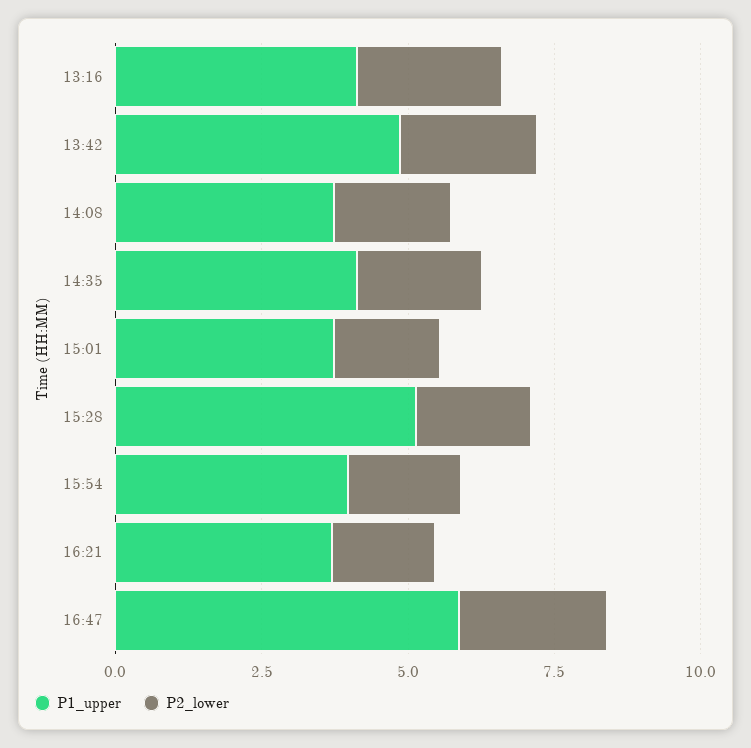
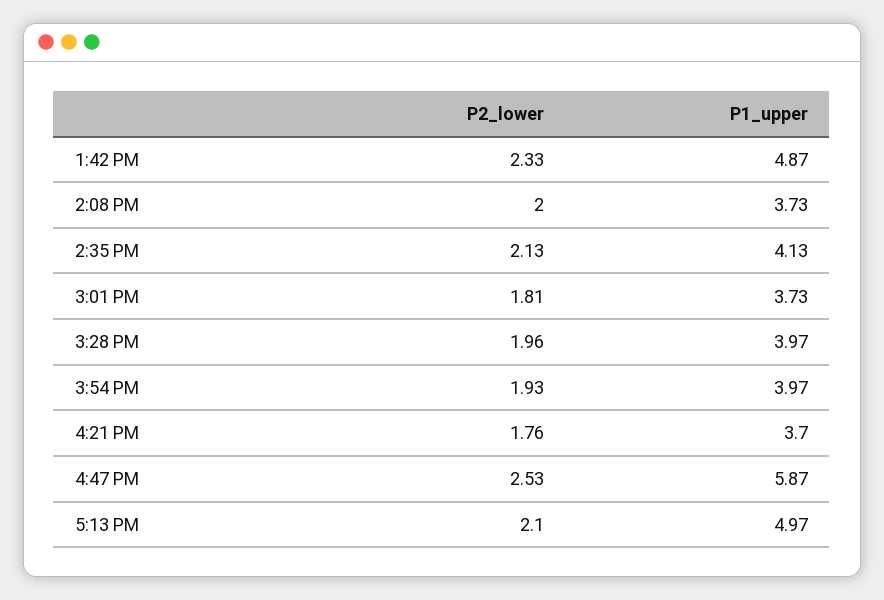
P1_upper, 13:16: 4 -> none
P2_lower, 13:16: 2.5 -> none
P1_upper, 15:28: 5 -> 3.97
P2_lower, 5:13 PM: none -> 2.1
P1_upper, 5:13 PM: none -> 4.97

